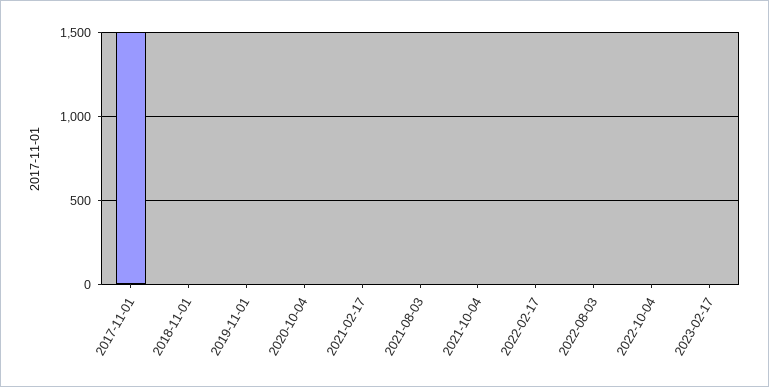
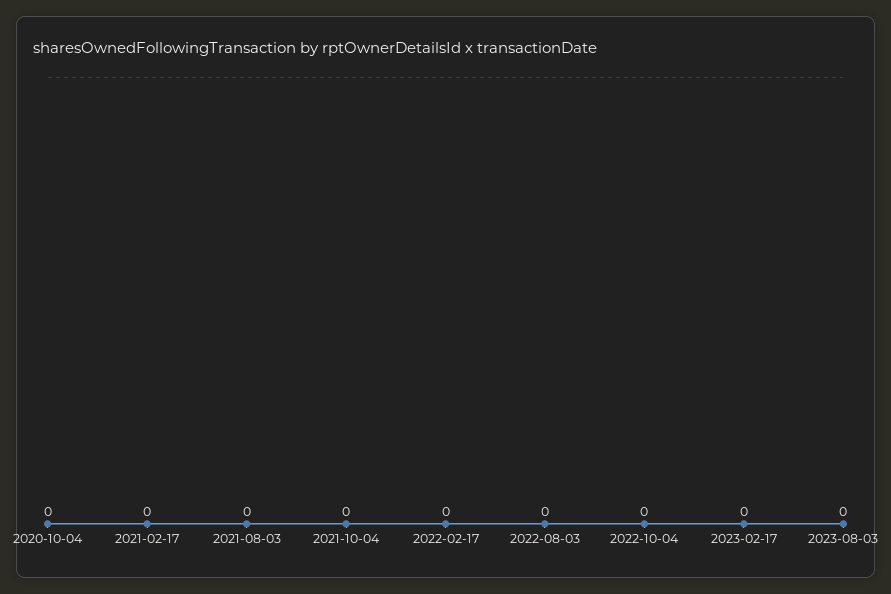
2017-11-01: 1500 -> none
2018-11-01: 0 -> none
2019-11-01: 0 -> none
2023-08-03: none -> 0

